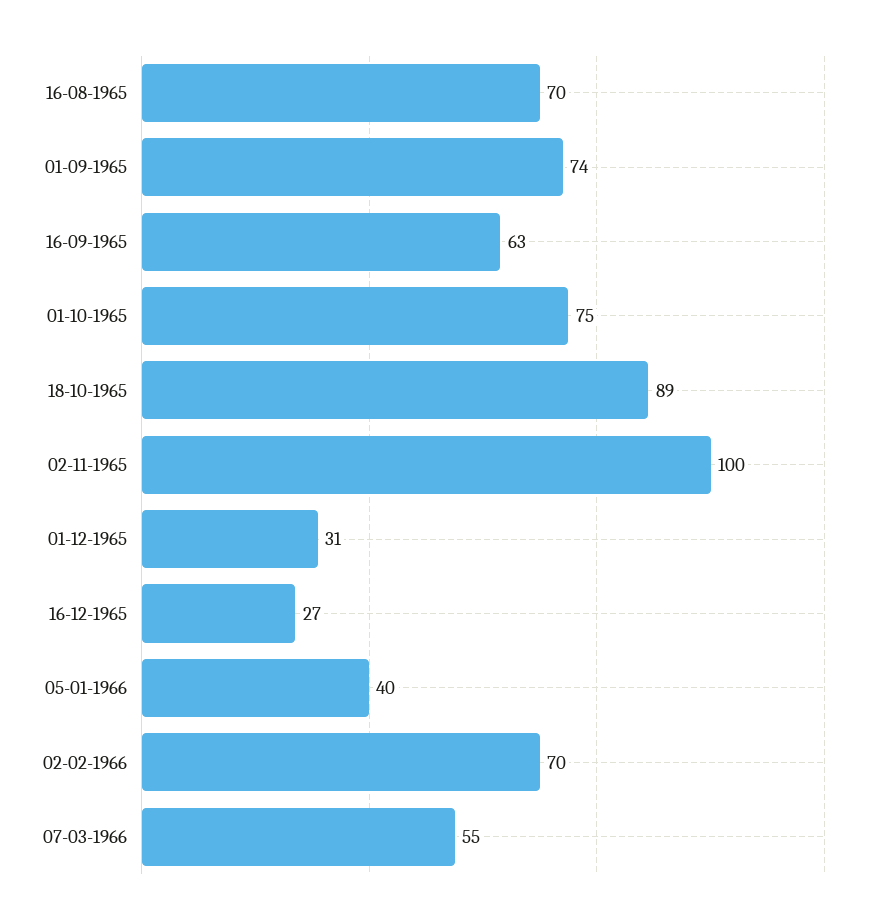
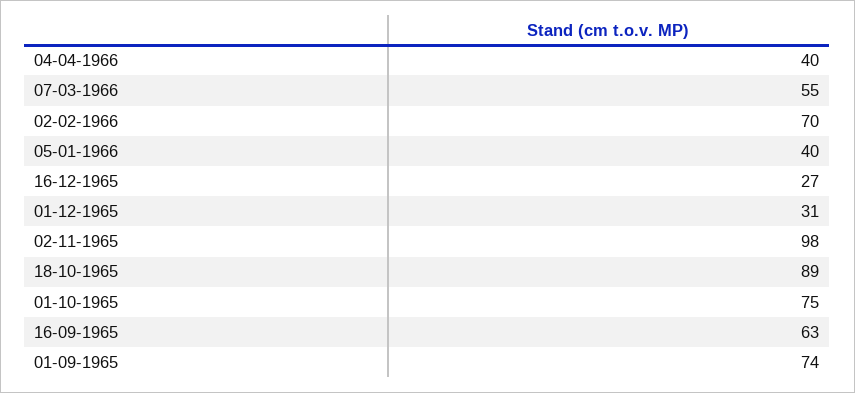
16-08-1965: 70 -> none
02-11-1965: 100 -> 98
04-04-1966: none -> 40

